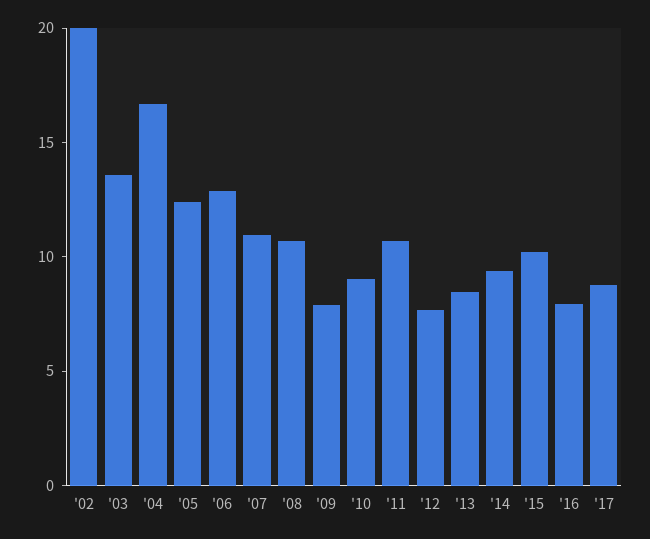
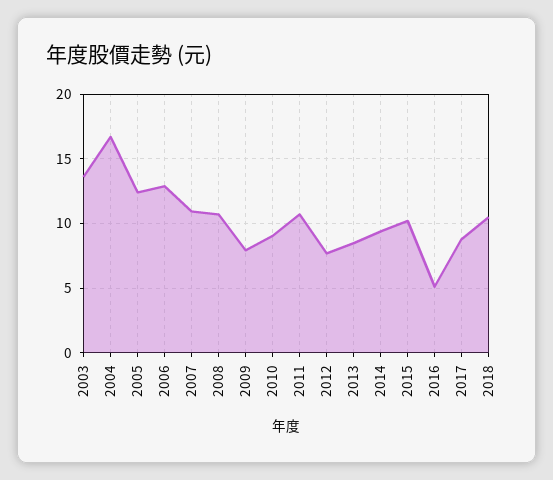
'02: 20 -> none
'16: 8 -> 5
2018: none -> 10.5

